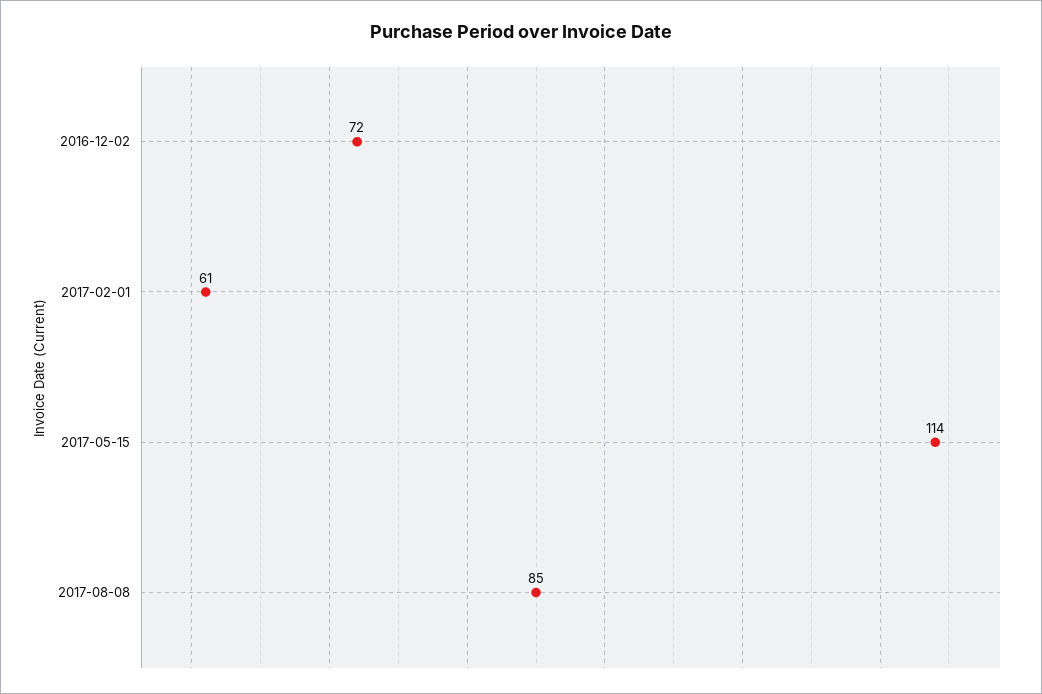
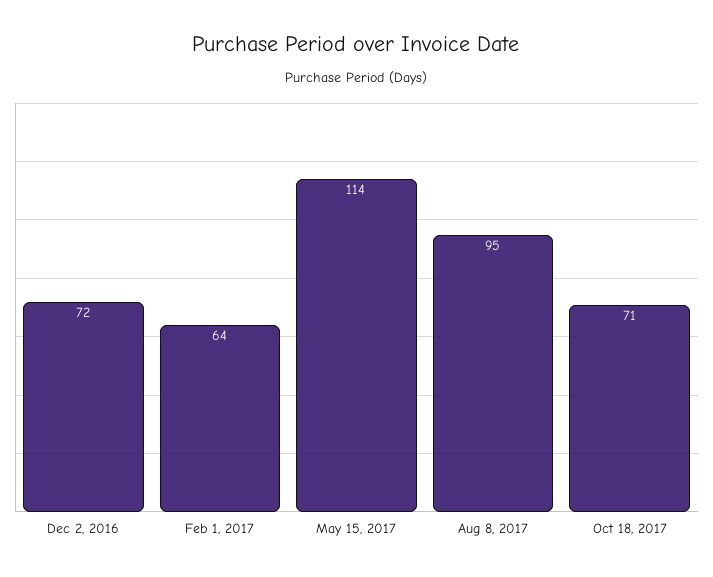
2017-02-01: 61 -> 64
2017-08-08: 85 -> 95
Oct 18, 2017: none -> 71

